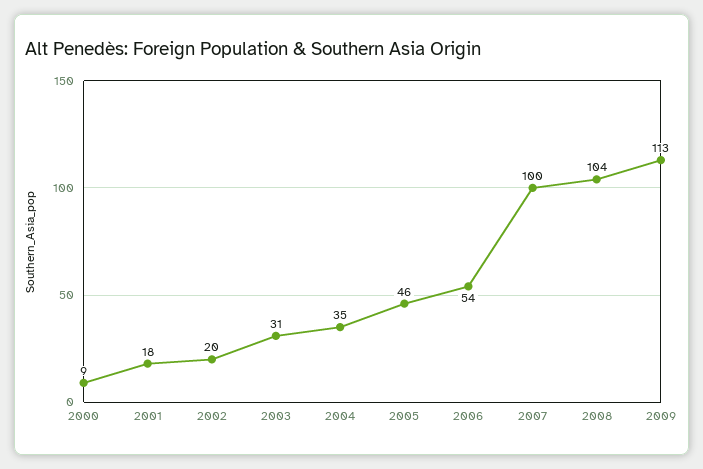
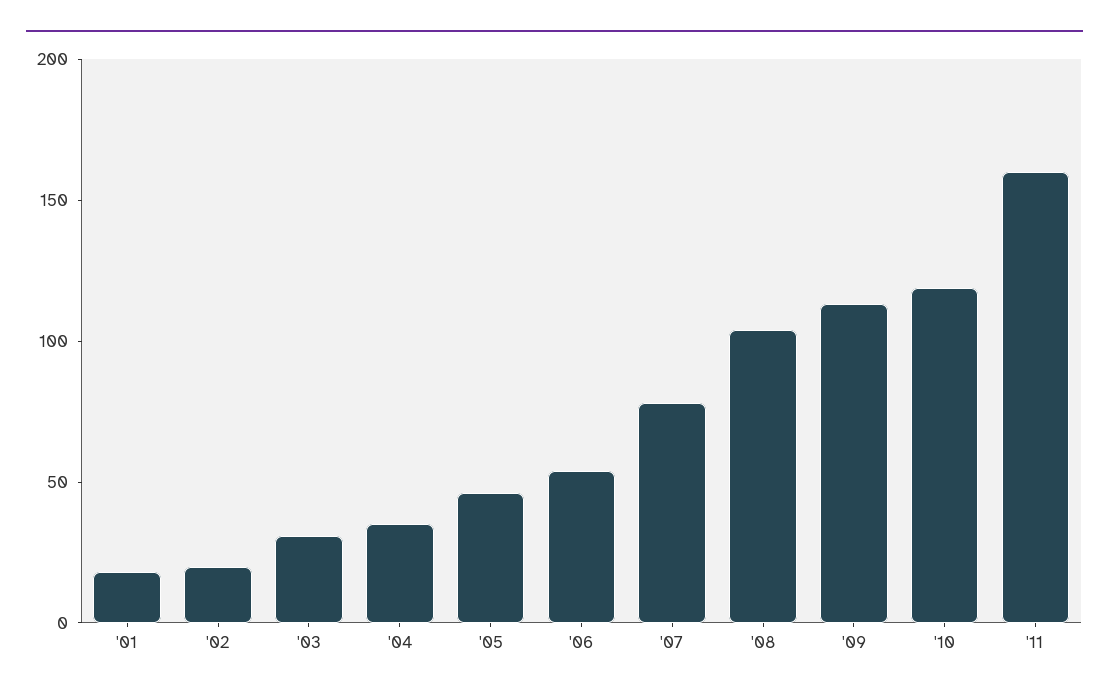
2000: 9 -> none
2007: 100 -> 80
'10: none -> 120
'11: none -> 160

